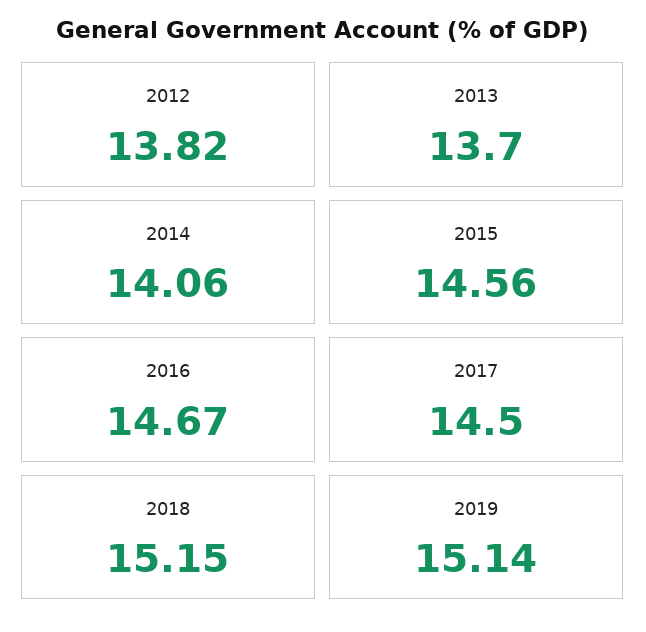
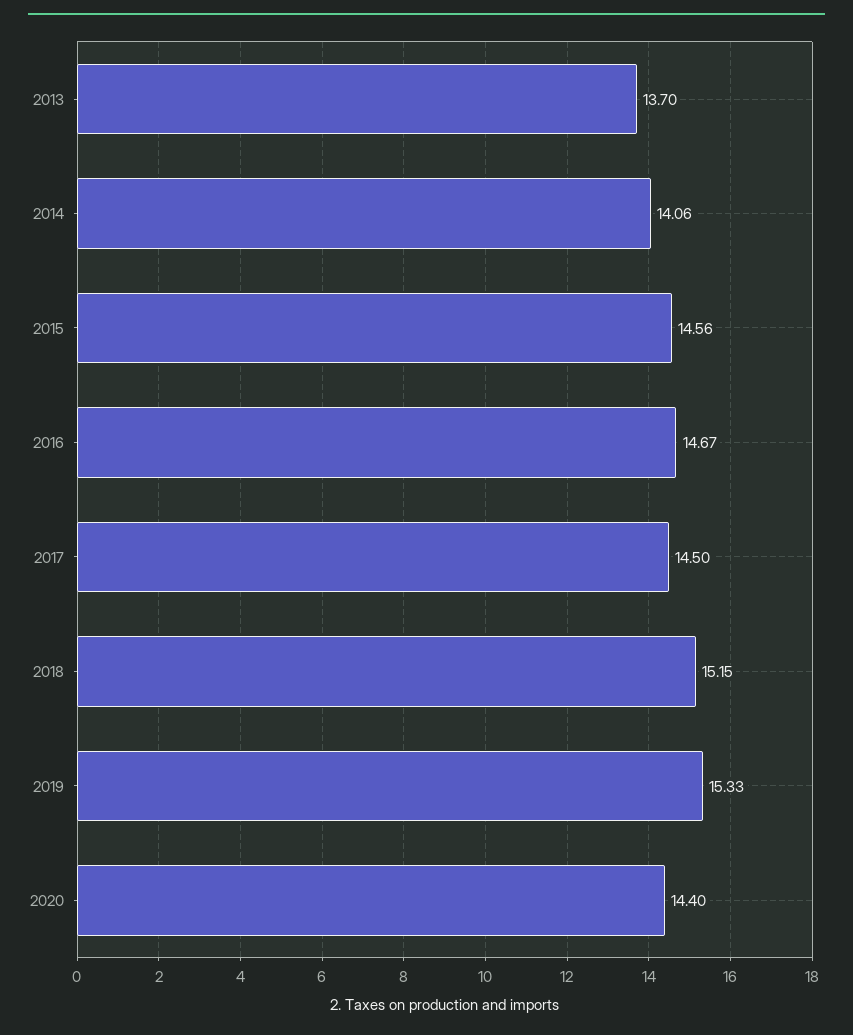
2012: 13.82 -> none
2019: 15.14 -> 15.33
2020: none -> 14.4

